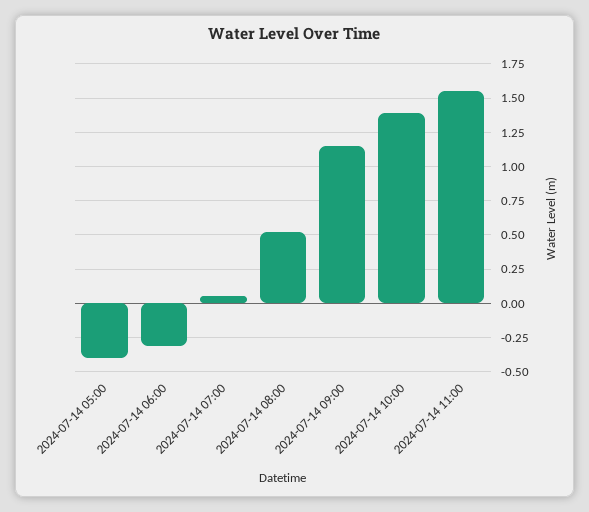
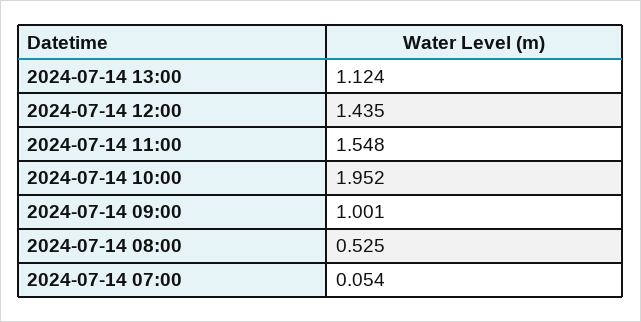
2024-07-14 05:00: -0.4 -> none
2024-07-14 06:00: -0.3 -> none
2024-07-14 09:00: 1.15 -> 1.001
2024-07-14 10:00: 1.4 -> 1.952
2024-07-14 13:00: none -> 1.124
2024-07-14 12:00: none -> 1.435

